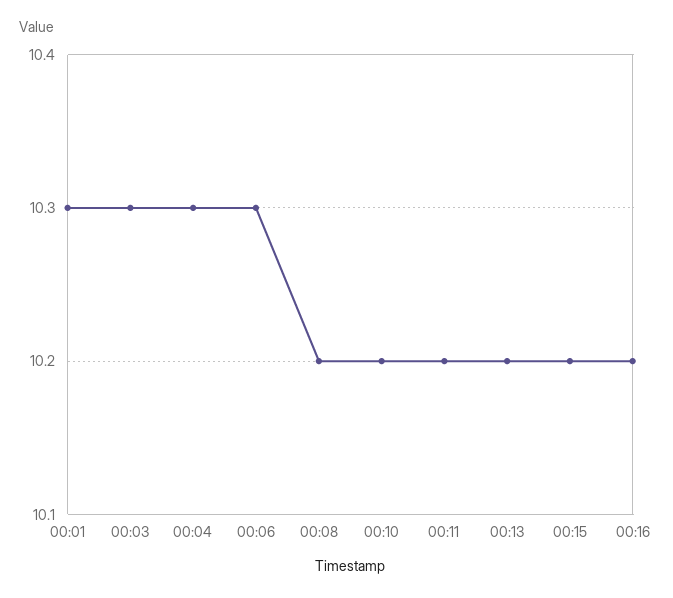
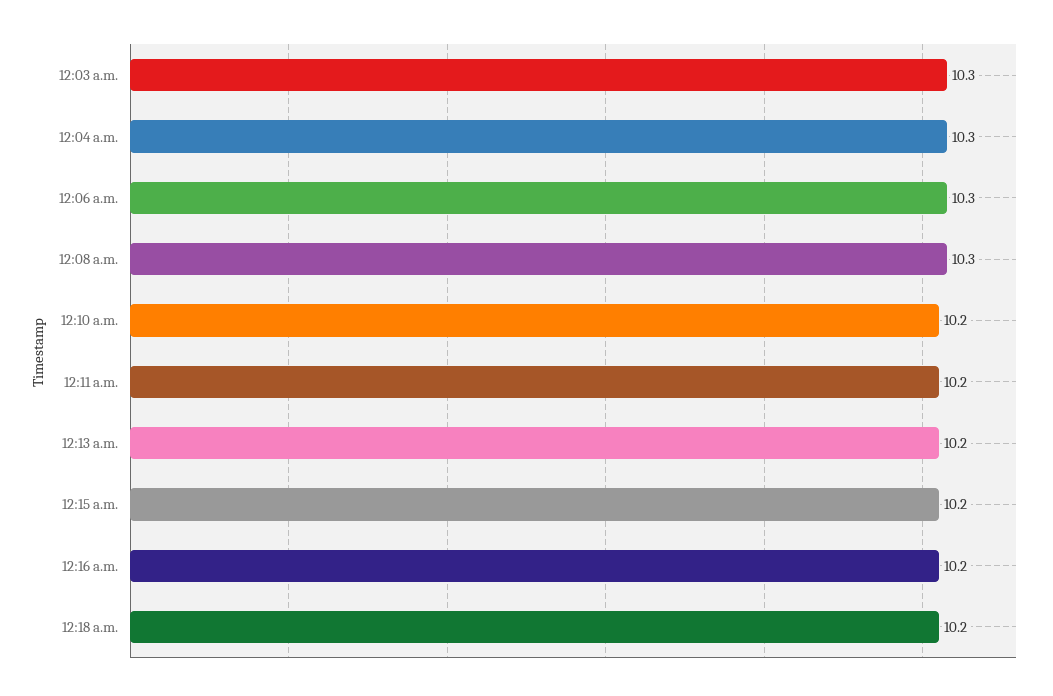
00:01: 10.3 -> none
00:08: 10.2 -> 10.3
12:18 a.m.: none -> 10.2

